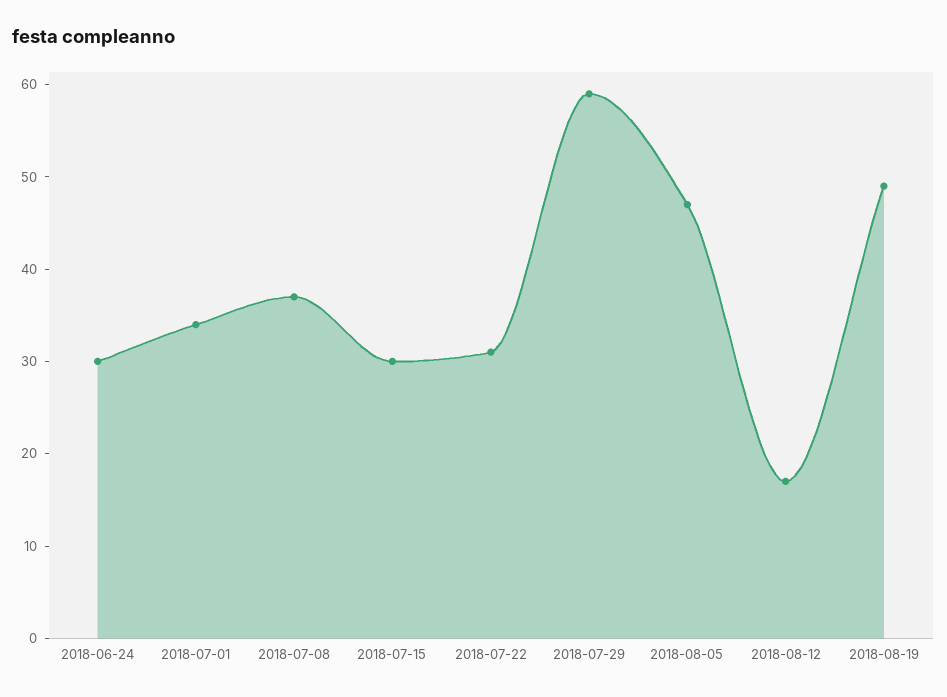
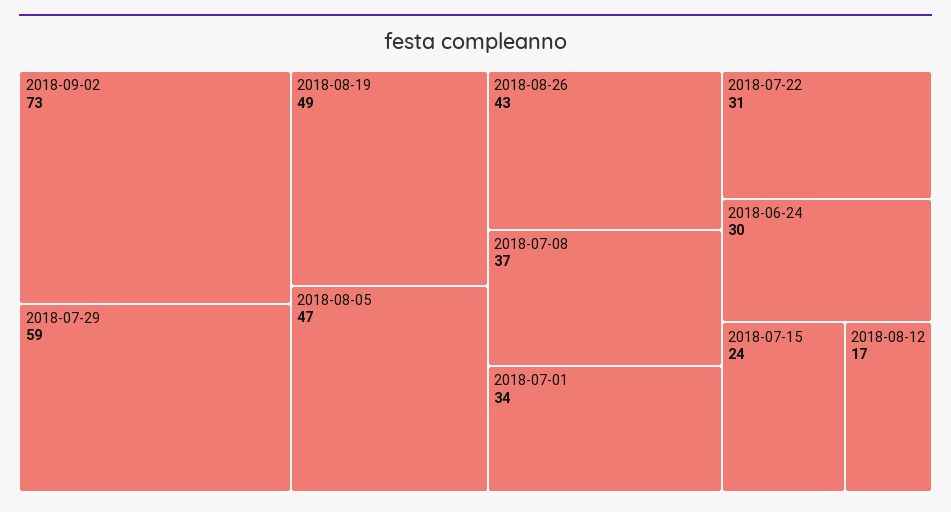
2018-07-15: 30 -> 24
2018-09-02: none -> 73
2018-08-26: none -> 43

